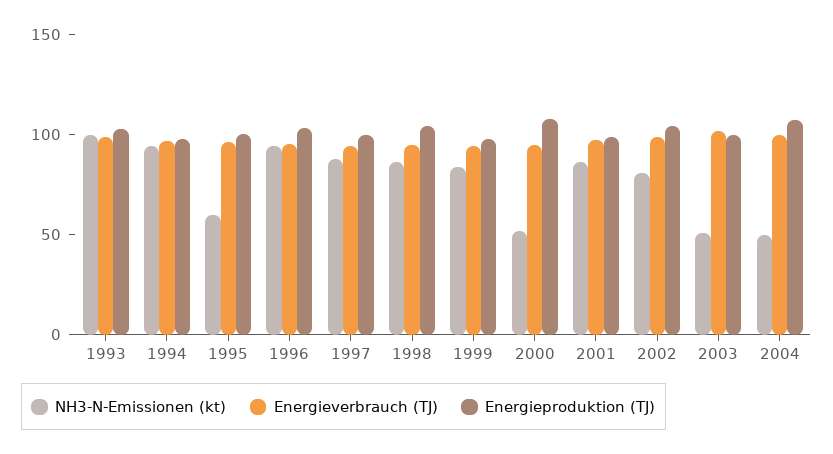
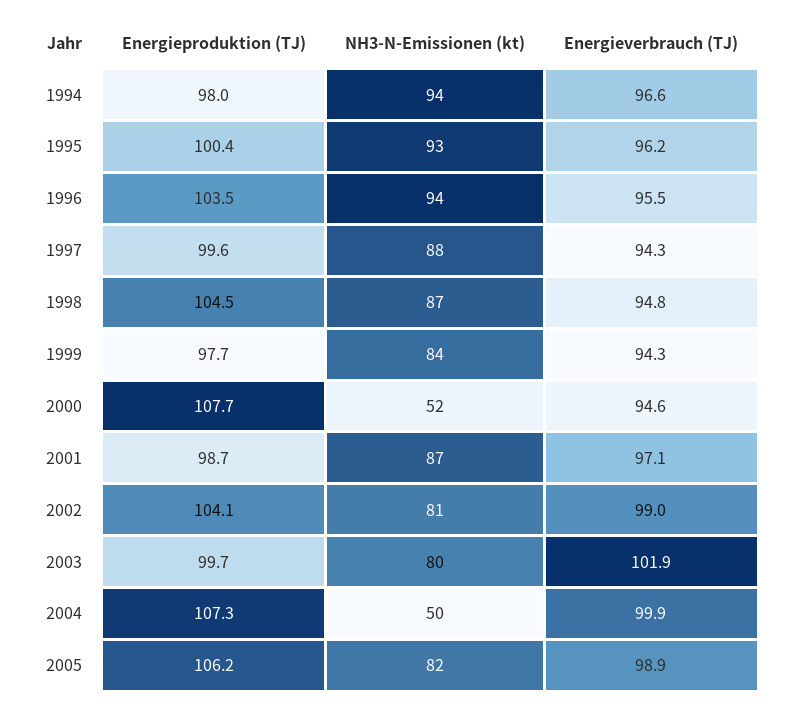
NH3-N-Emissionen (kt), 1993: 100 -> none
Energieverbrauch (TJ), 1993: 100 -> none
Energieproduktion (TJ), 1993: 100 -> none
NH3-N-Emissionen (kt), 1995: 60 -> 93
NH3-N-Emissionen (kt), 2003: 50 -> 80
Energieproduktion (TJ), 2005: none -> 106.2
NH3-N-Emissionen (kt), 2005: none -> 82
Energieverbrauch (TJ), 2005: none -> 98.9

